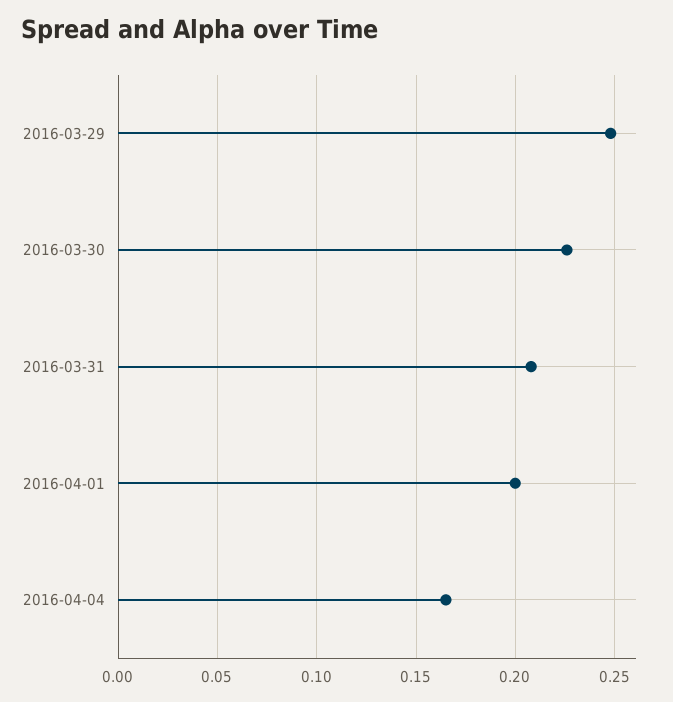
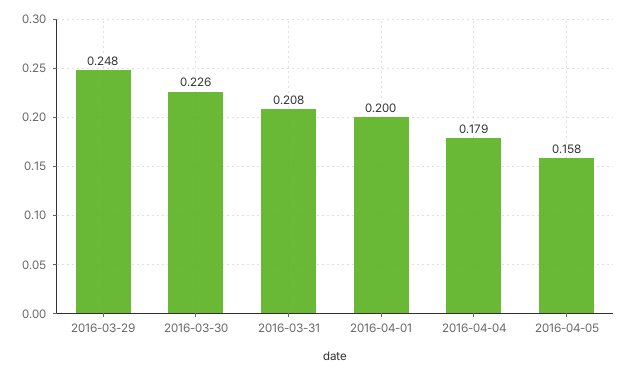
2016-04-04: 0.165 -> 0.179
2016-04-05: none -> 0.158

